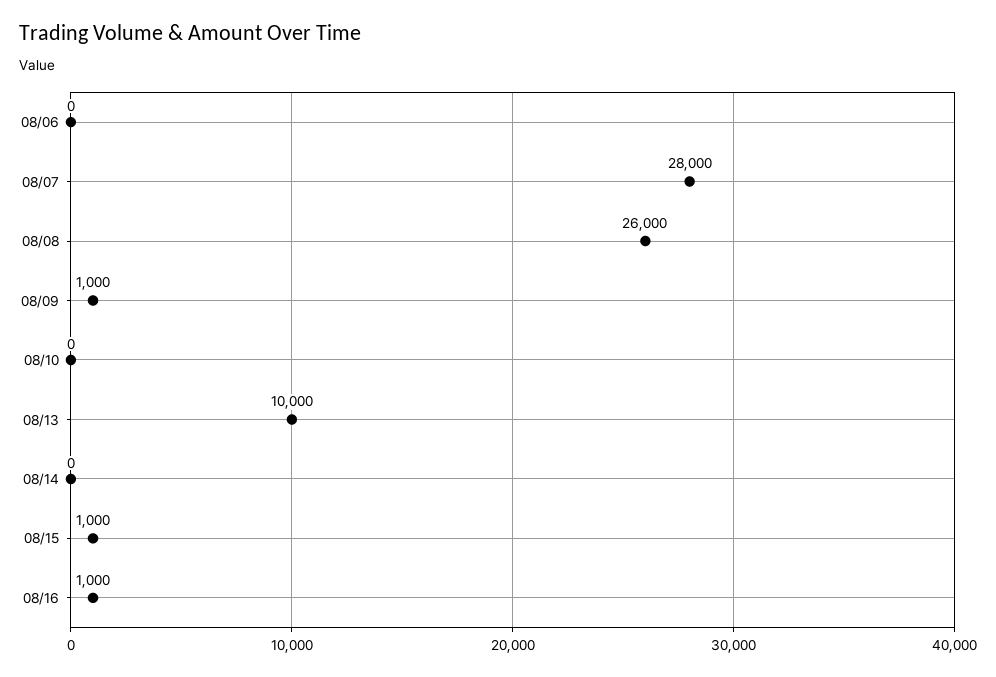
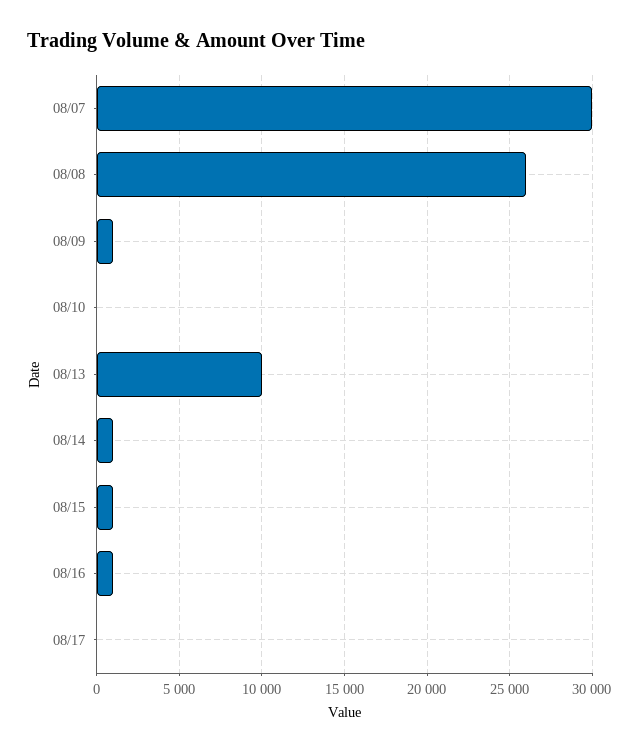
08/06: 0 -> none
08/07: 28000 -> 30000
08/14: 0 -> 1000
08/17: none -> 0

